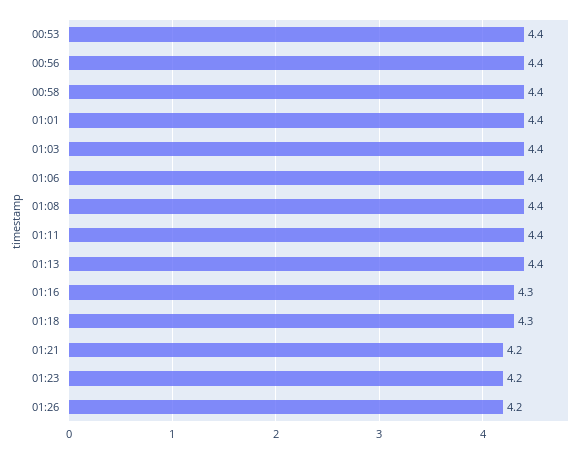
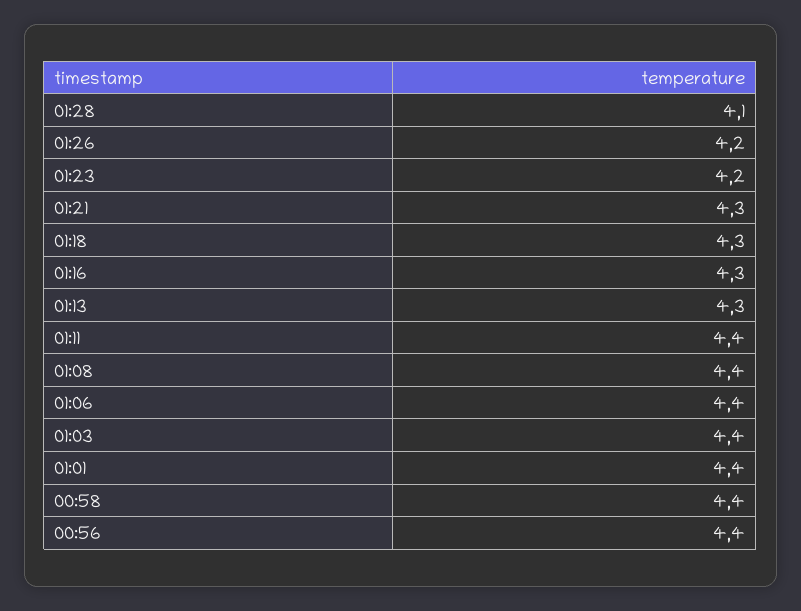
00:53: 4.4 -> none
01:13: 4.4 -> 4.3
01:21: 4.2 -> 4.3
01:28: none -> 4.1

